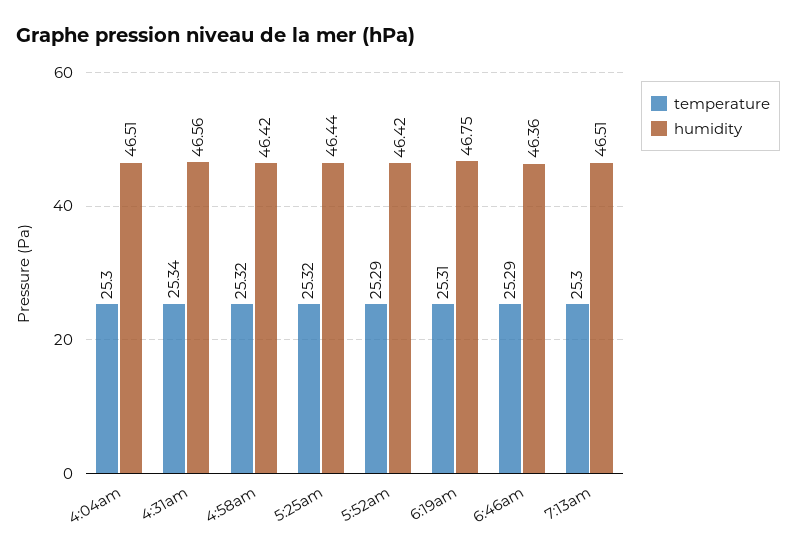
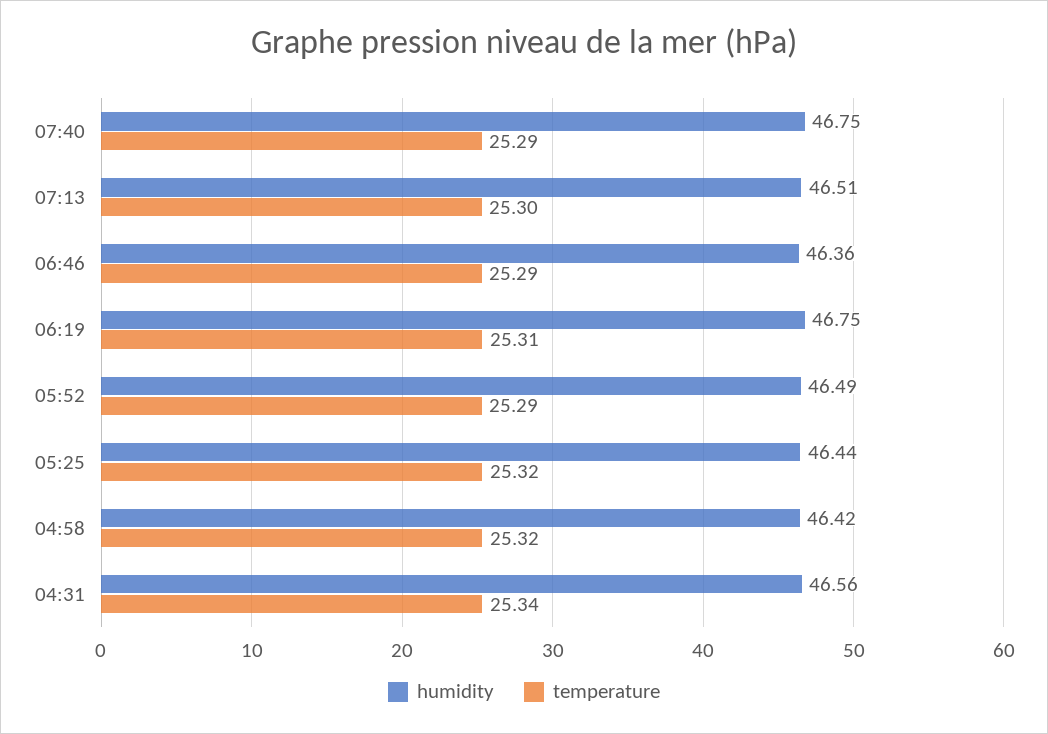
temperature, 4:04am: 25.3 -> none
humidity, 4:04am: 46.51 -> none
humidity, 5:52am: 46.42 -> 46.49
humidity, 07:40: none -> 46.75
temperature, 07:40: none -> 25.29

